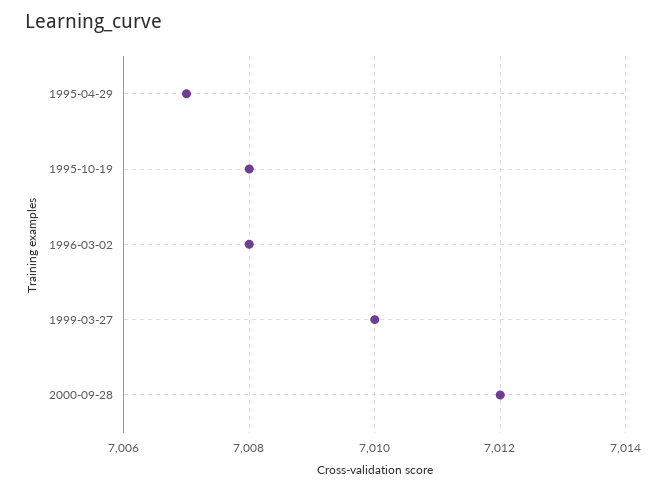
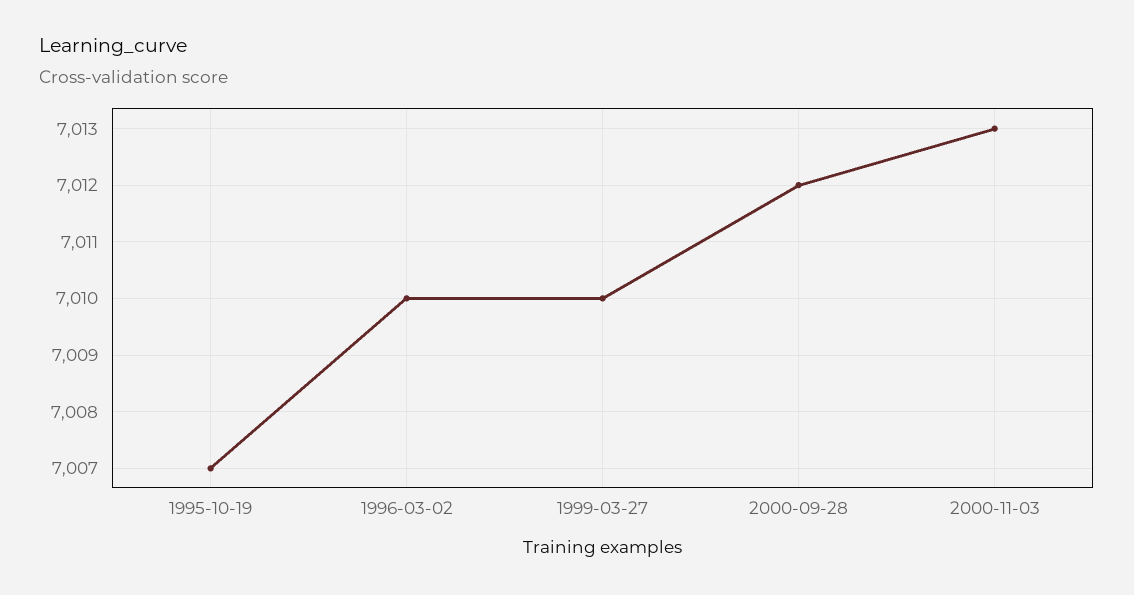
1995-04-29: 7007 -> none
1995-10-19: 7008 -> 7007
1996-03-02: 7008 -> 7010
2000-11-03: none -> 7013

